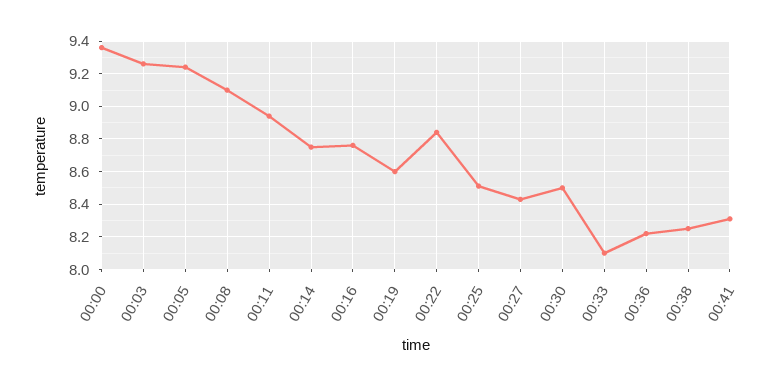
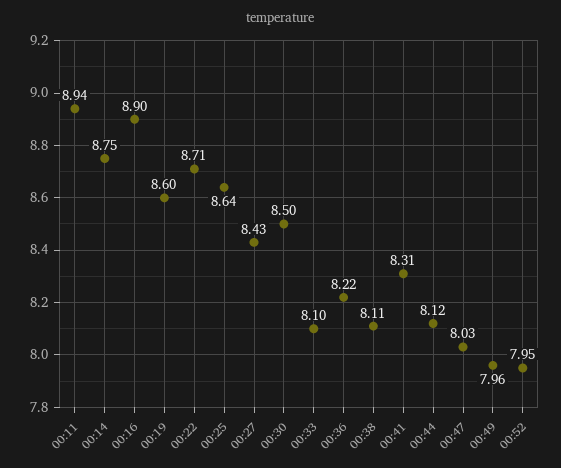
00:00: 9.35 -> none
00:03: 9.25 -> none
00:05: 9.25 -> none
00:08: 9.1 -> none
00:16: 8.75 -> 8.9
00:22: 8.85 -> 8.71
00:25: 8.5 -> 8.64
00:38: 8.25 -> 8.11
00:44: none -> 8.12
00:47: none -> 8.03
00:49: none -> 7.96
00:52: none -> 7.95

